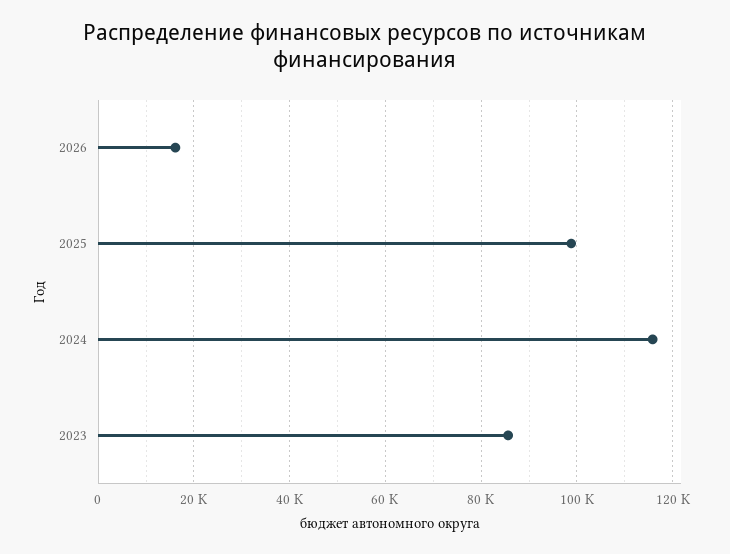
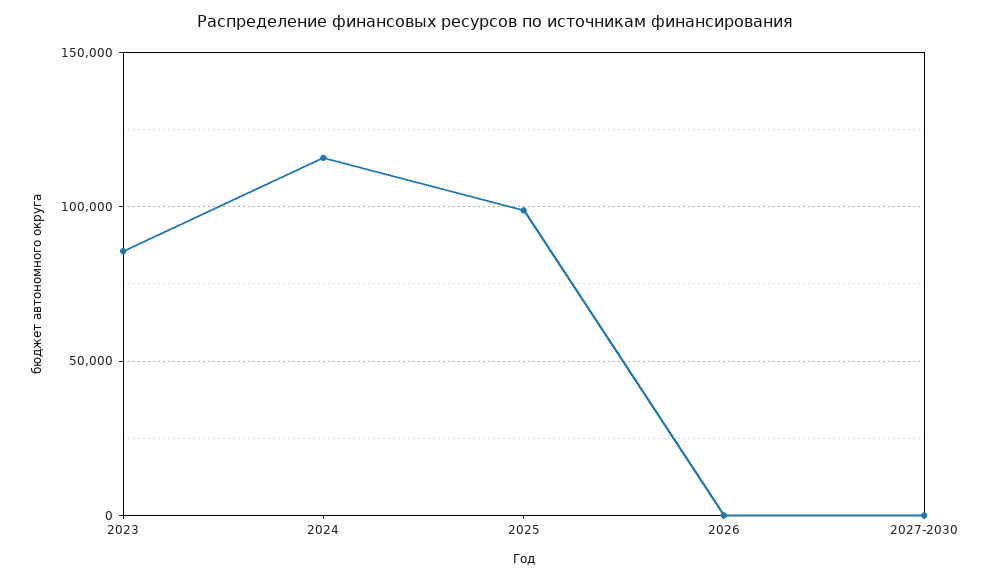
2026: 16000 -> 0
2027-2030: none -> 0

